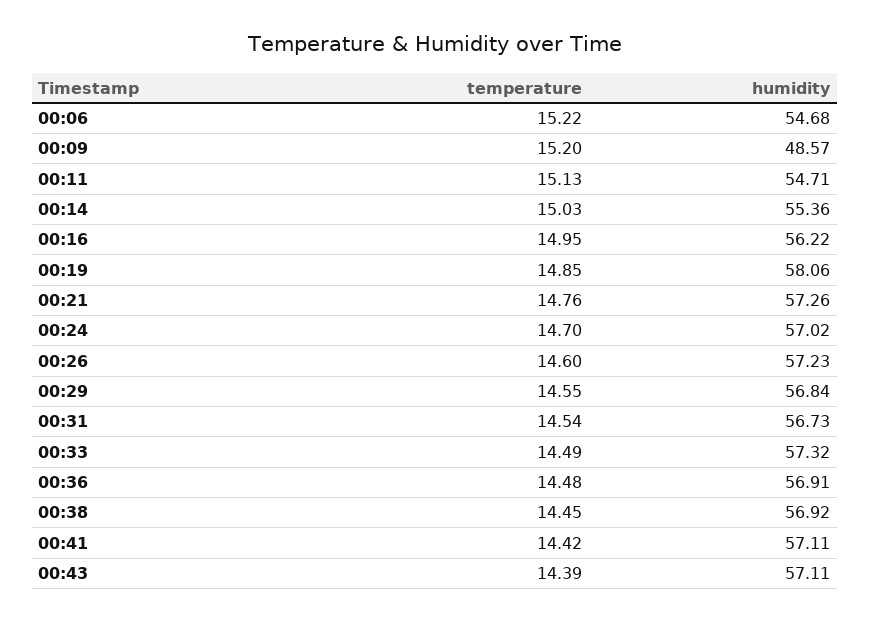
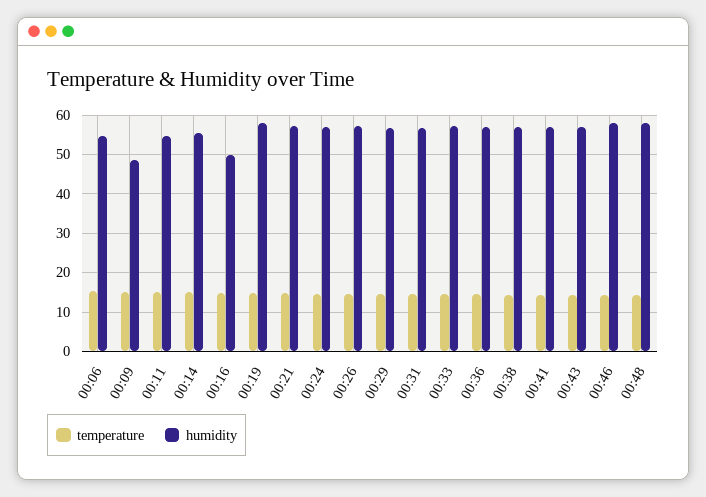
humidity, 00:16: 56.22 -> 50
temperature, 00:46: none -> 14
humidity, 00:46: none -> 58
temperature, 00:48: none -> 14
humidity, 00:48: none -> 58

